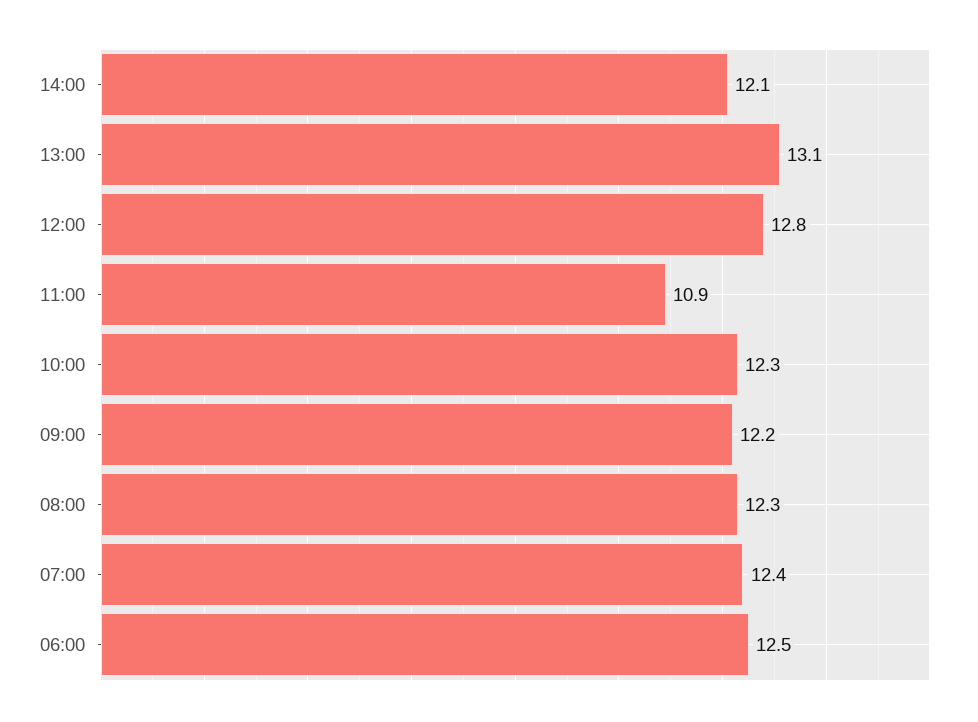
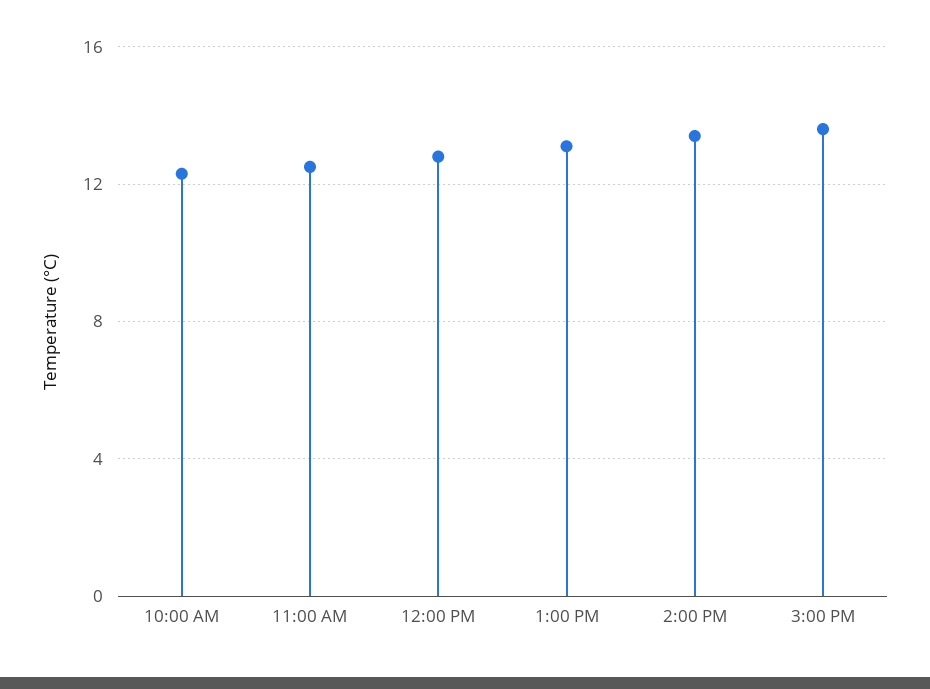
14:00: 12.1 -> 13.5
11:00: 10.9 -> 12.5
09:00: 12.2 -> none
08:00: 12.3 -> none
07:00: 12.4 -> none
06:00: 12.5 -> none
3:00 PM: none -> 13.5

